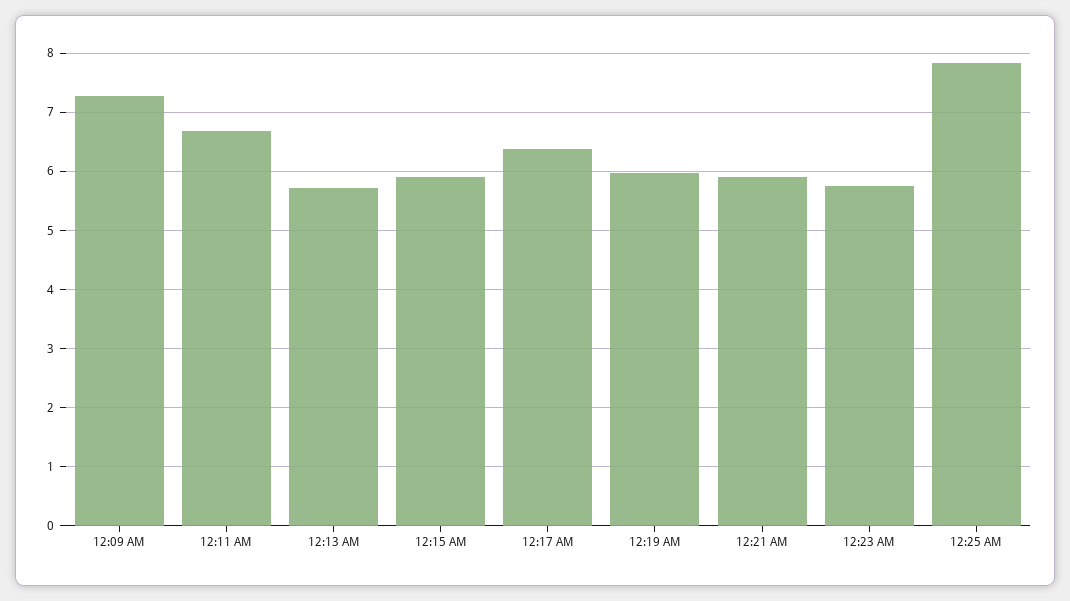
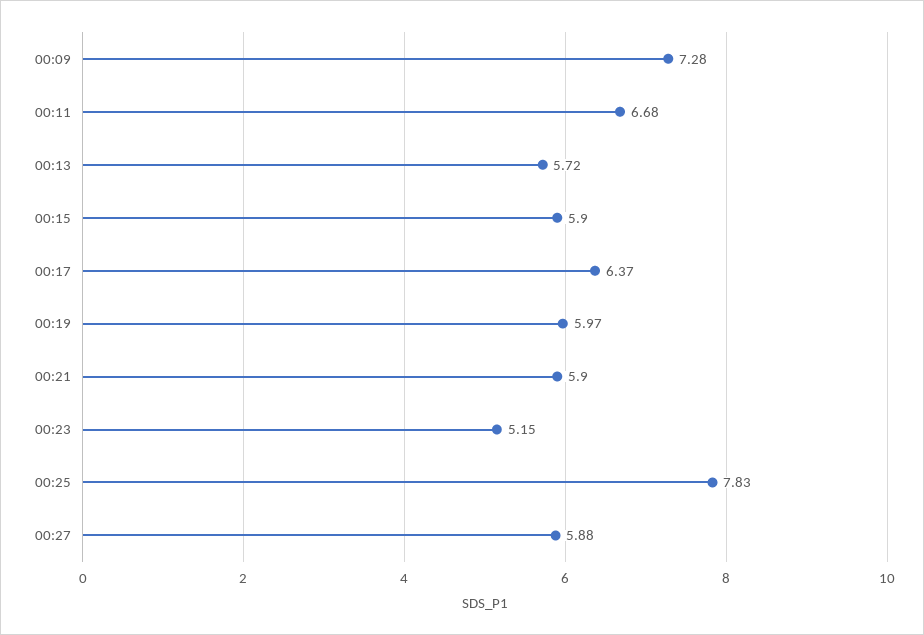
12:23 AM: 5.8 -> 5.15
00:27: none -> 5.88

